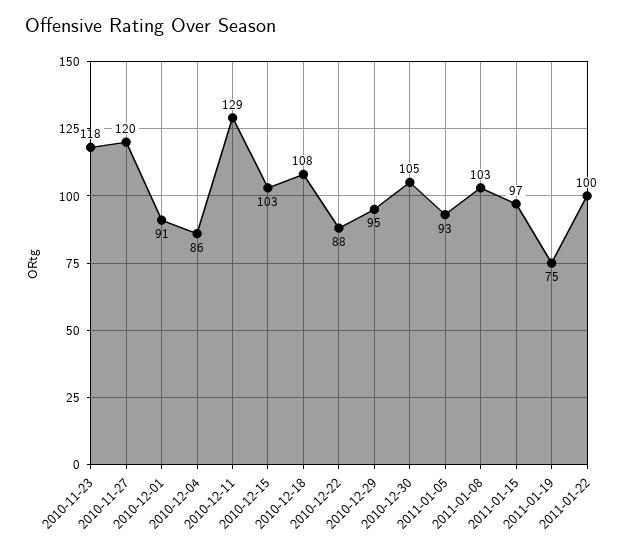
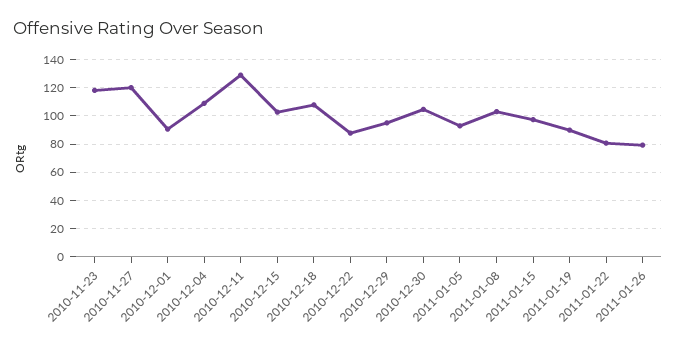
2010-12-04: 86 -> 110
2011-01-19: 75 -> 90
2011-01-22: 100 -> 80
2011-01-26: none -> 80

